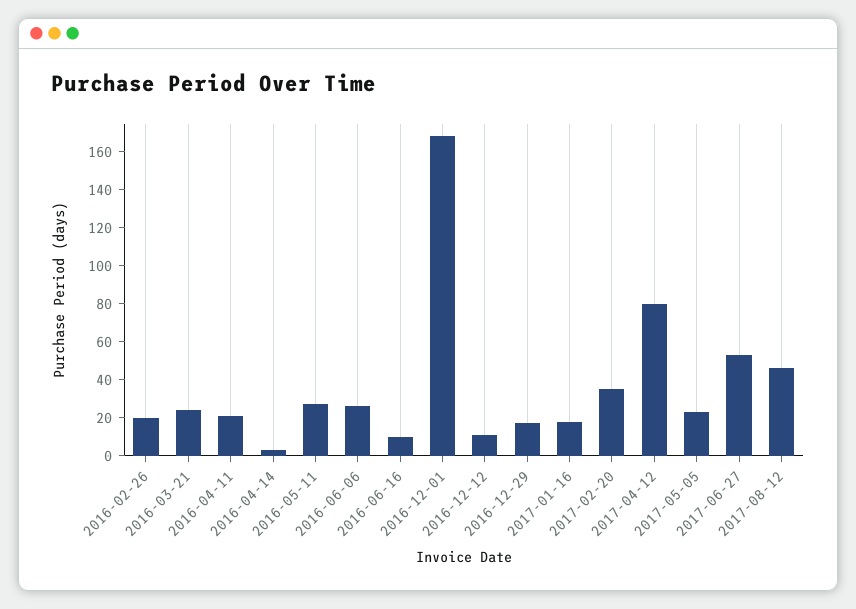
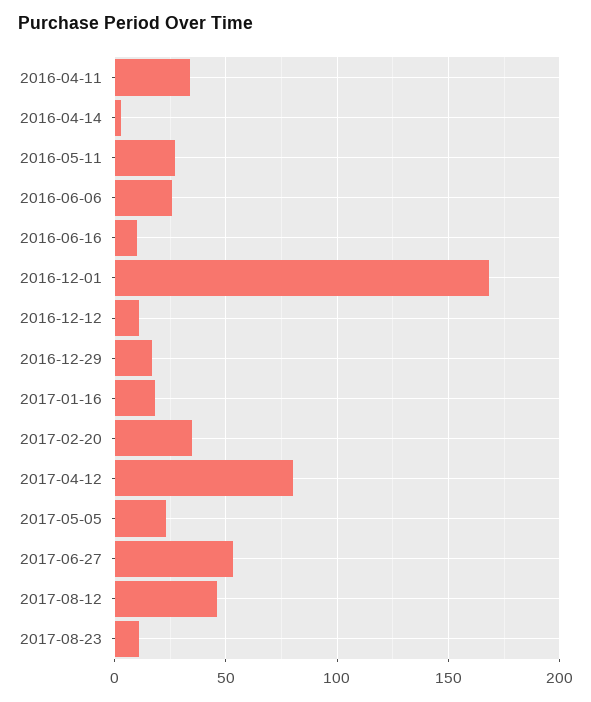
2016-02-26: 20 -> none
2016-03-21: 25 -> none
2016-04-11: 20 -> 35
2017-08-23: none -> 10

